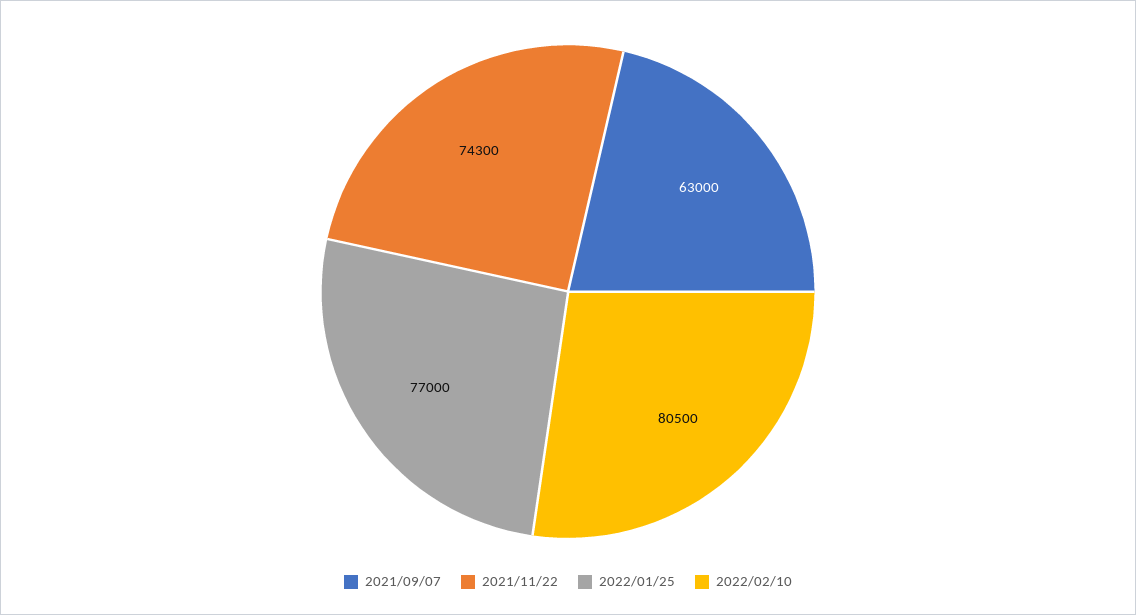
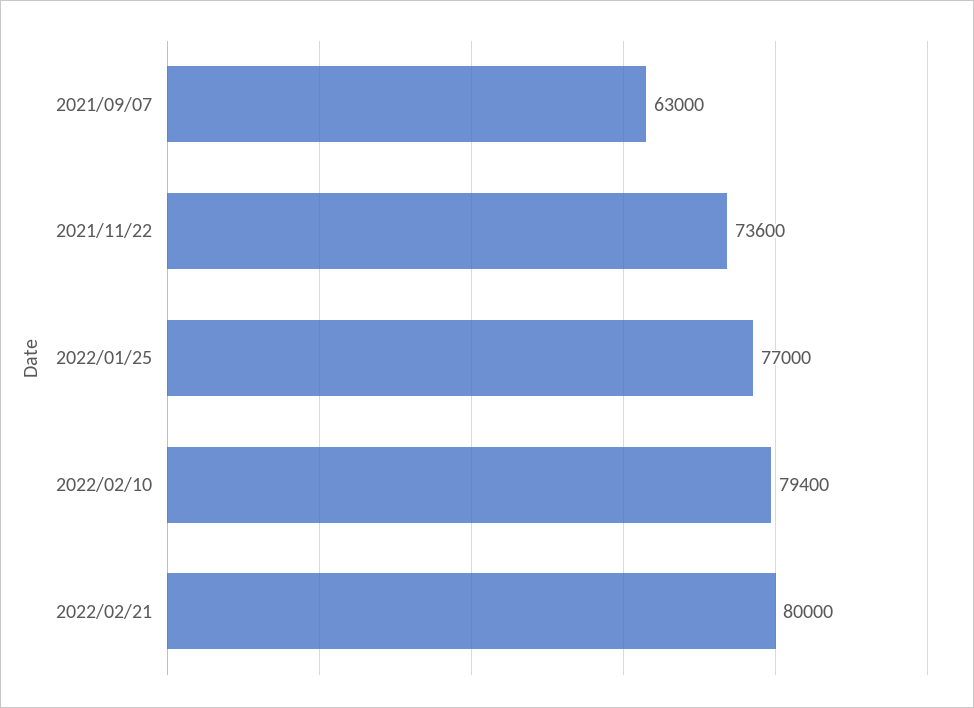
2021/11/22: 74300 -> 73600
2022/02/10: 80500 -> 79400
2022/02/21: none -> 80000

